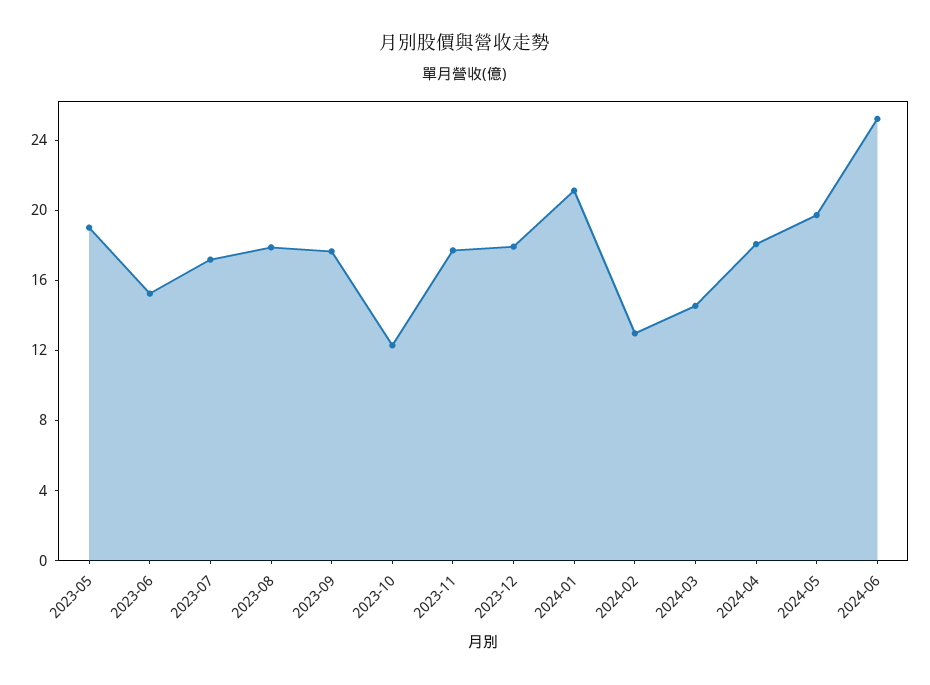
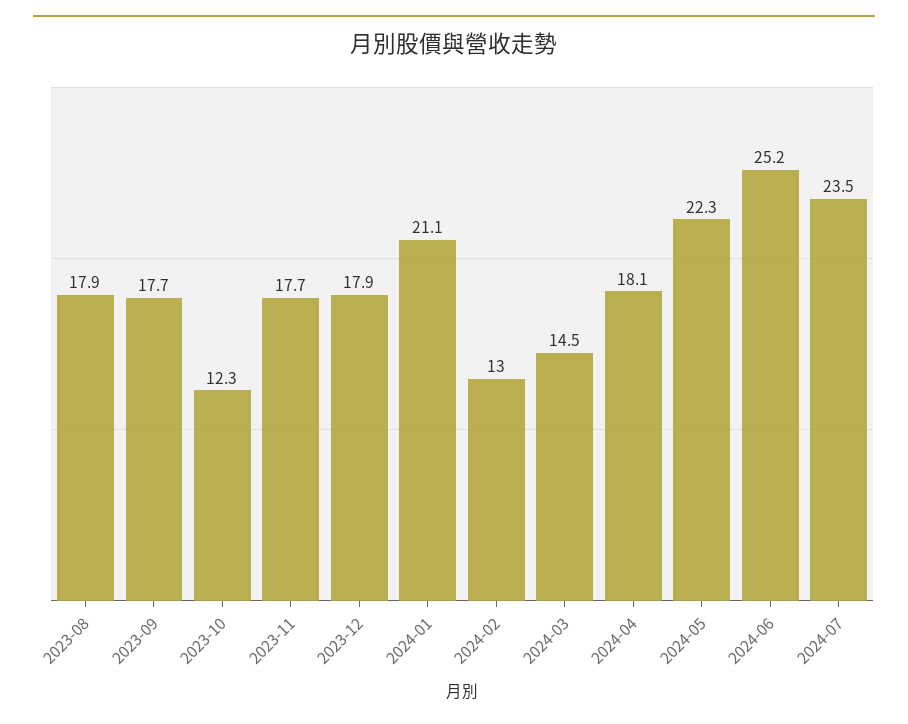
2023-05: 19 -> none
2023-06: 15 -> none
2023-07: 17 -> none
2024-05: 20 -> 22.3
2024-07: none -> 23.5

